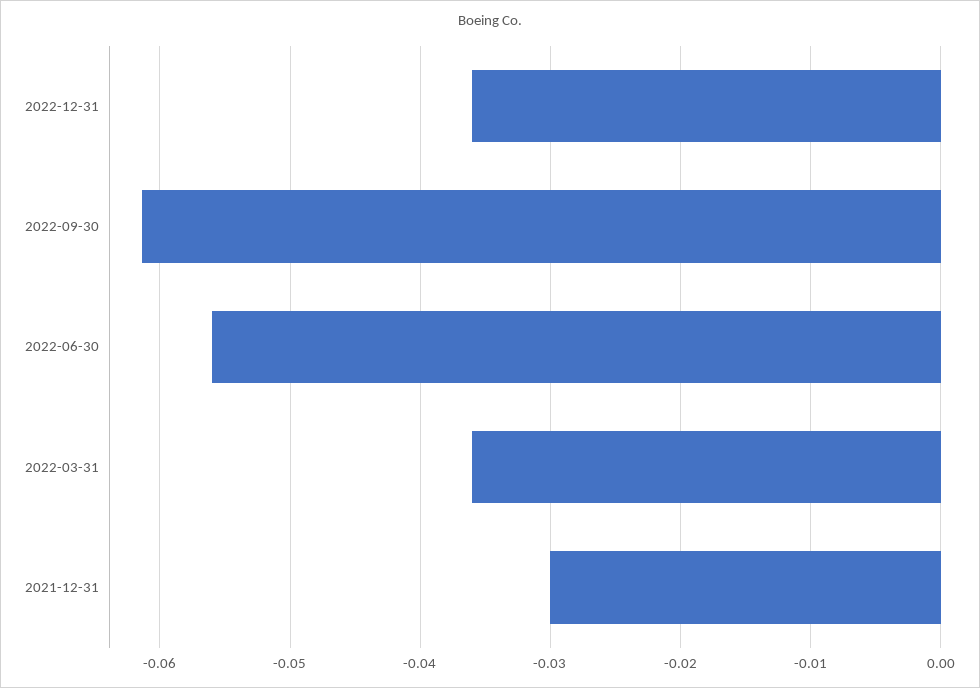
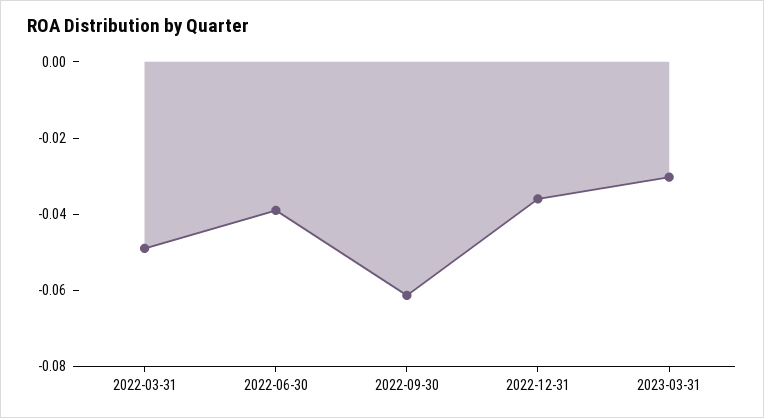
2022-06-30: -0.056 -> -0.04
2022-03-31: -0.036 -> -0.05
2021-12-31: -0.03 -> none
2023-03-31: none -> -0.03

